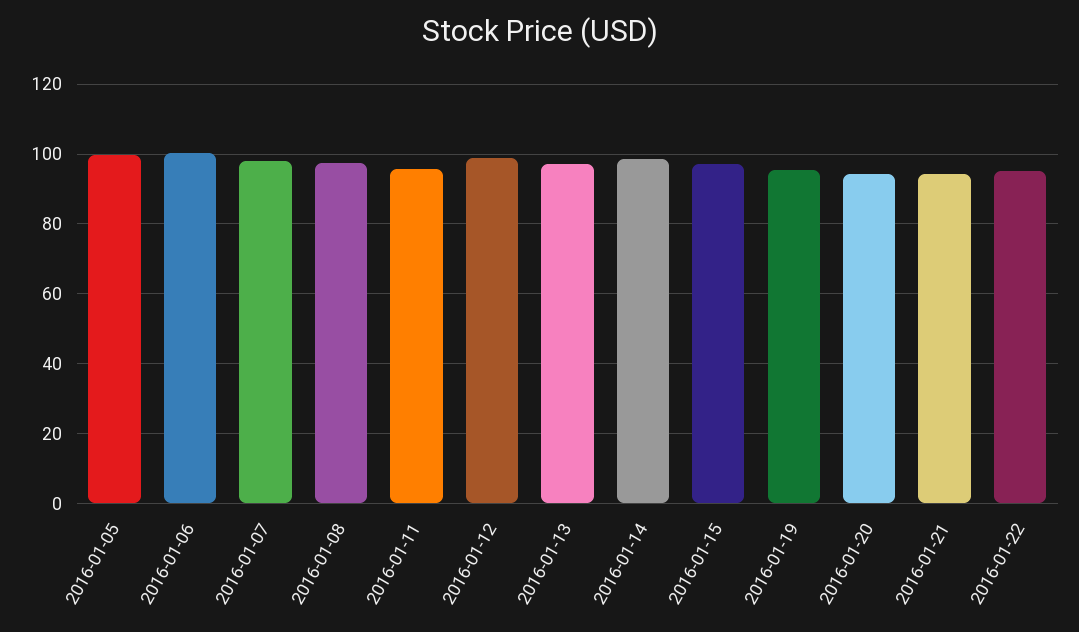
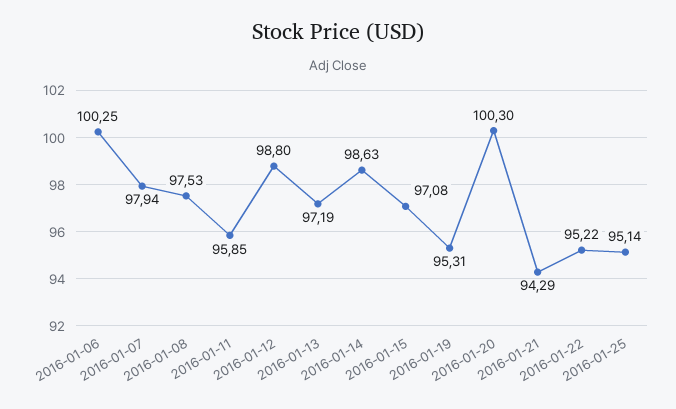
2016-01-05: 100 -> none
2016-01-20: 94 -> 100.3
2016-01-25: none -> 95.14

